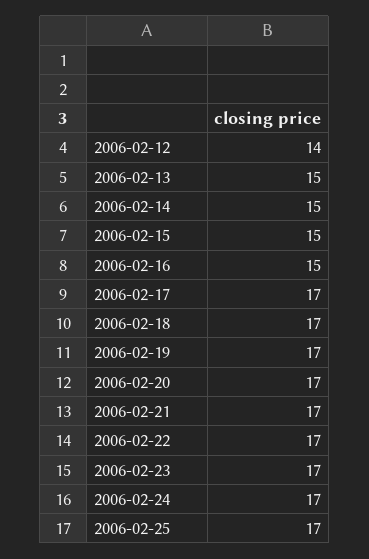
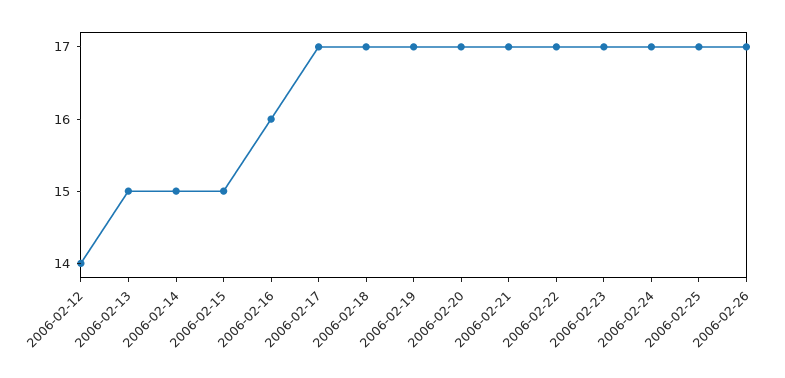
2006-02-16: 15 -> 16
2006-02-26: none -> 17

